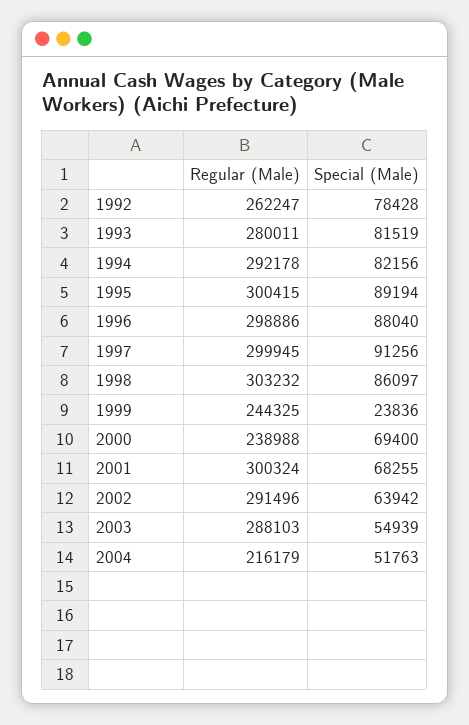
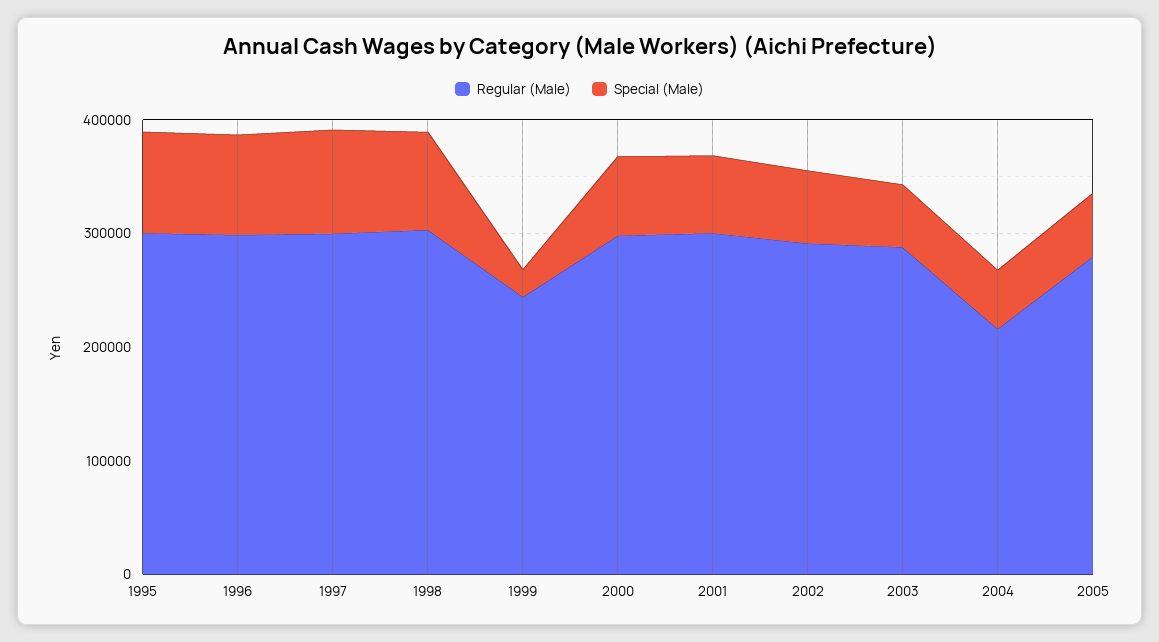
Regular (Male), 1992: 262247 -> none
Special (Male), 1992: 78428 -> none
Regular (Male), 1993: 280011 -> none
Special (Male), 1993: 81519 -> none
Regular (Male), 1994: 292178 -> none
Special (Male), 1994: 82156 -> none
Regular (Male), 2000: 238988 -> 300000
Regular (Male), 2005: none -> 280000
Special (Male), 2005: none -> 60000

